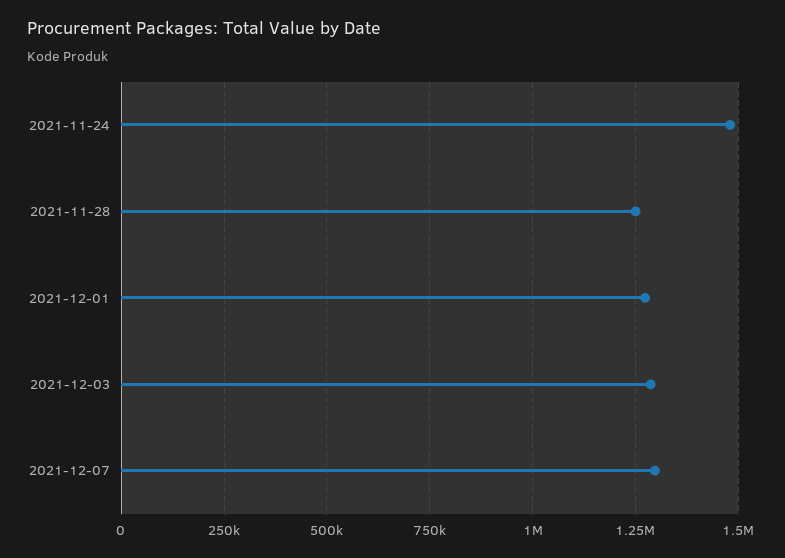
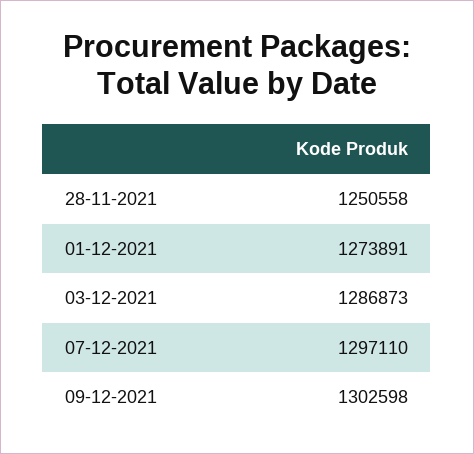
2021-11-24: 1475000 -> none
09-12-2021: none -> 1302598

